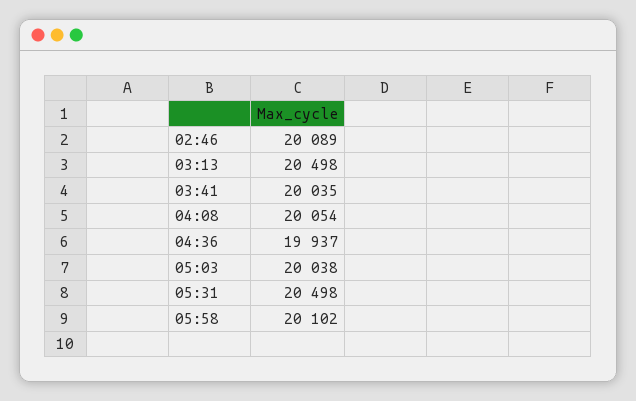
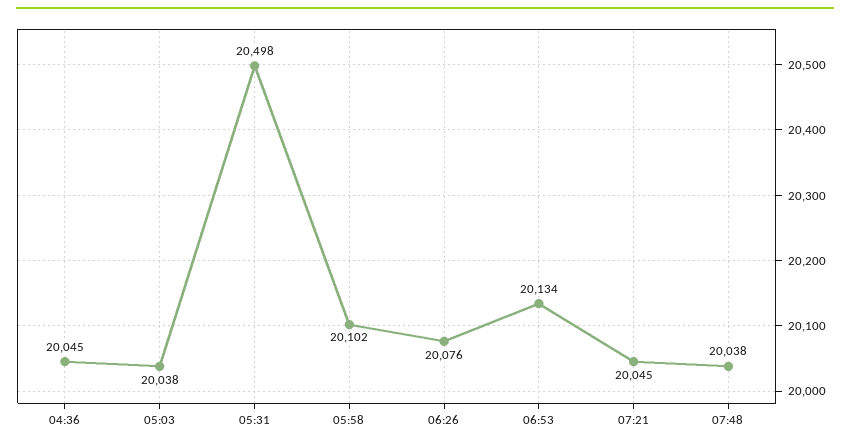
02:46: 20089 -> none
03:13: 20498 -> none
03:41: 20035 -> none
04:08: 20054 -> none
04:36: 19937 -> 20045
06:26: none -> 20076
06:53: none -> 20134
07:21: none -> 20045
07:48: none -> 20038

